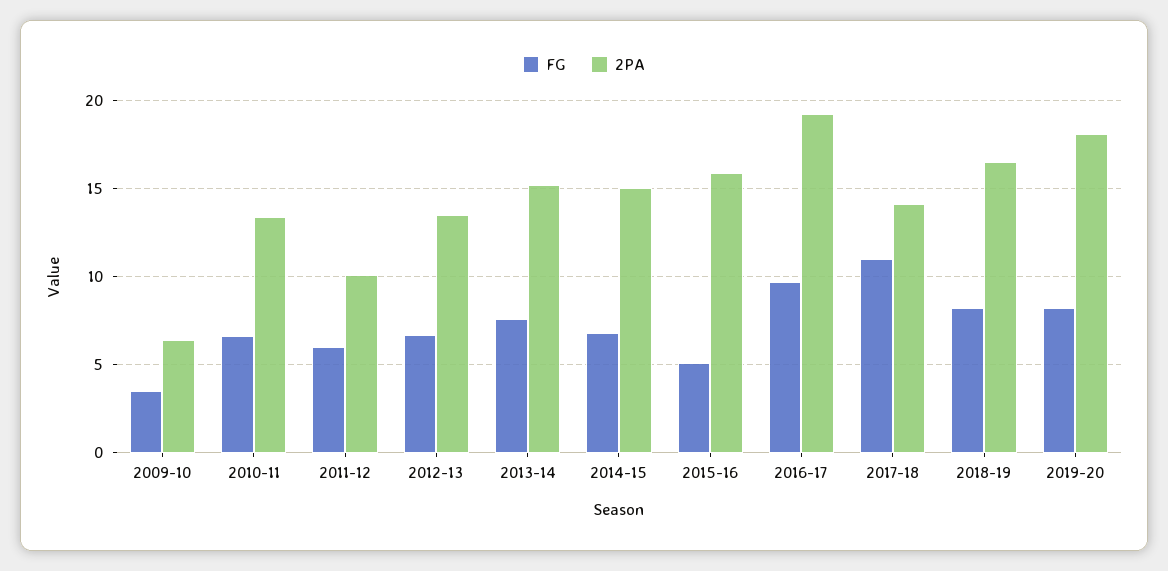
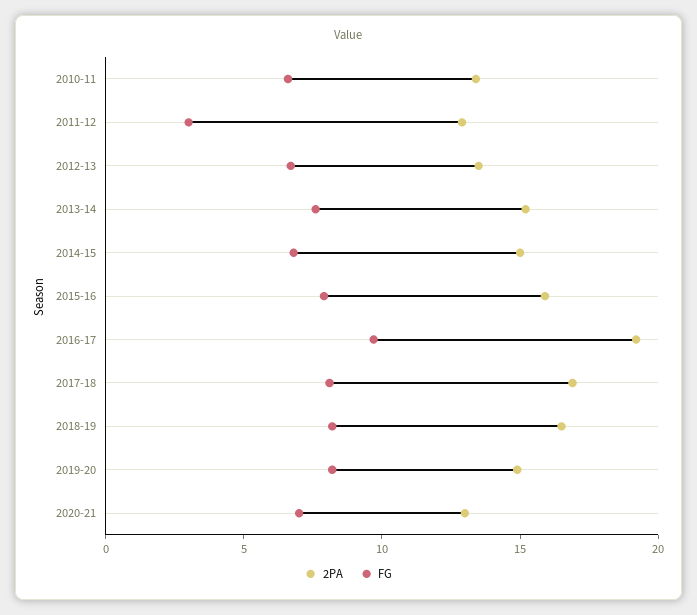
FG, 2009-10: 3.5 -> none
2PA, 2009-10: 6.5 -> none
FG, 2011-12: 6 -> 3
2PA, 2011-12: 10 -> 13
FG, 2015-16: 5 -> 8
FG, 2017-18: 11 -> 8
2PA, 2017-18: 14 -> 17
2PA, 2019-20: 18 -> 15
2PA, 2020-21: none -> 13
FG, 2020-21: none -> 7

